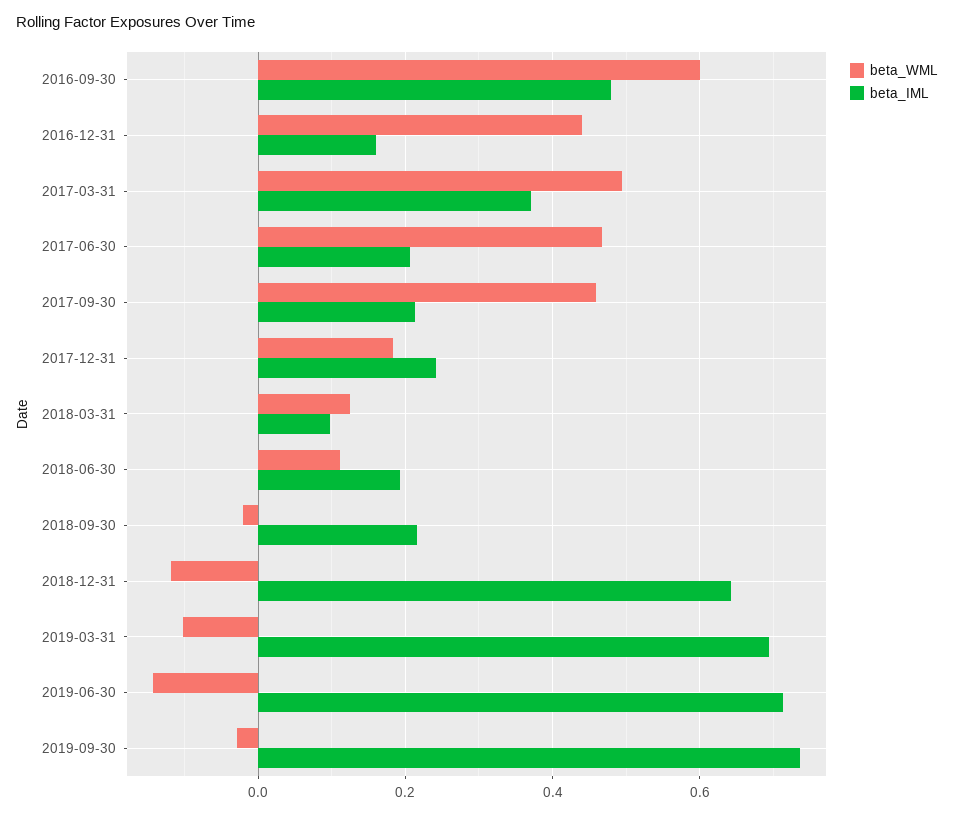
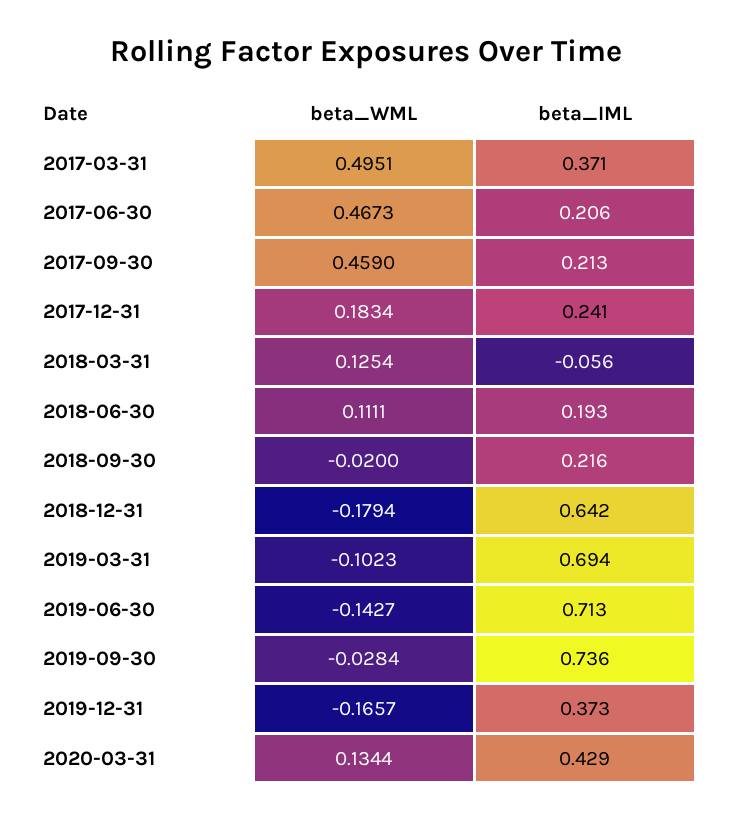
beta_WML, 2016-09-30: 0.6 -> none
beta_IML, 2016-09-30: 0.48 -> none
beta_WML, 2016-12-31: 0.44 -> none
beta_IML, 2016-12-31: 0.16 -> none
beta_IML, 2018-03-31: 0.1 -> -0.056
beta_WML, 2018-12-31: -0.12 -> -0.1794
beta_WML, 2019-12-31: none -> -0.1657
beta_IML, 2019-12-31: none -> 0.373
beta_WML, 2020-03-31: none -> 0.1344
beta_IML, 2020-03-31: none -> 0.429

